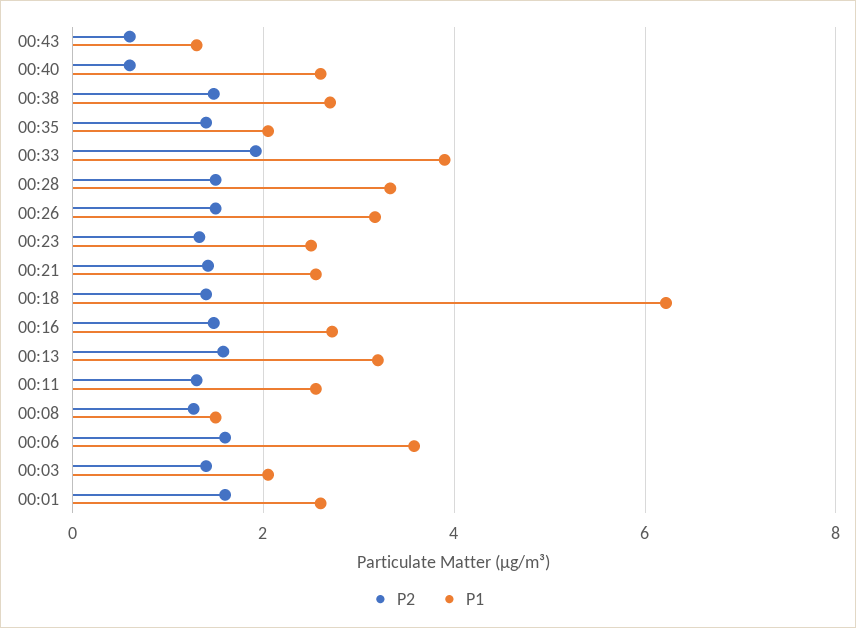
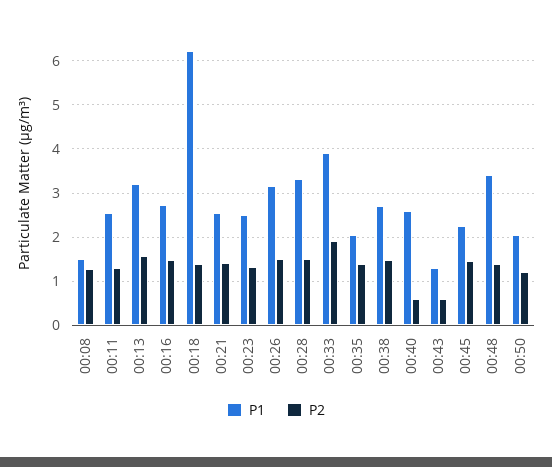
P2, 00:06: 1.6 -> none
P1, 00:06: 3.6 -> none
P2, 00:03: 1.4 -> none
P1, 00:03: 2 -> none
P2, 00:01: 1.6 -> none
P1, 00:01: 2.6 -> none
P1, 00:45: none -> 2.2
P2, 00:45: none -> 1.4
P1, 00:48: none -> 3.4
P2, 00:48: none -> 1.4
P1, 00:50: none -> 2
P2, 00:50: none -> 1.2

